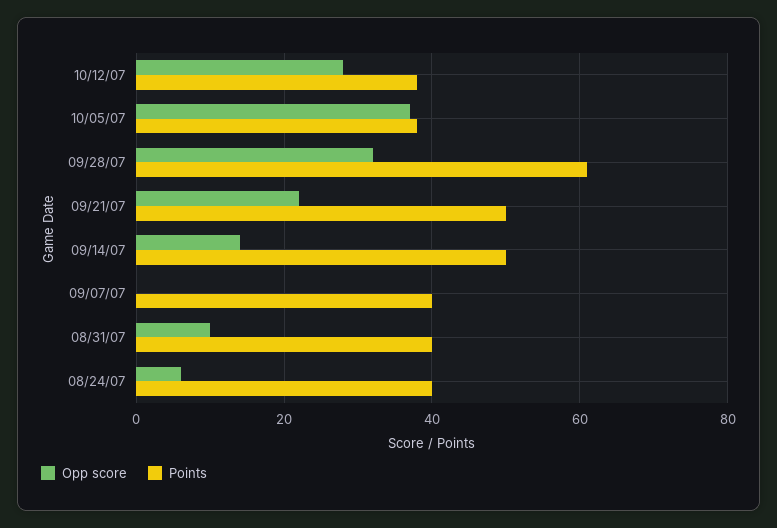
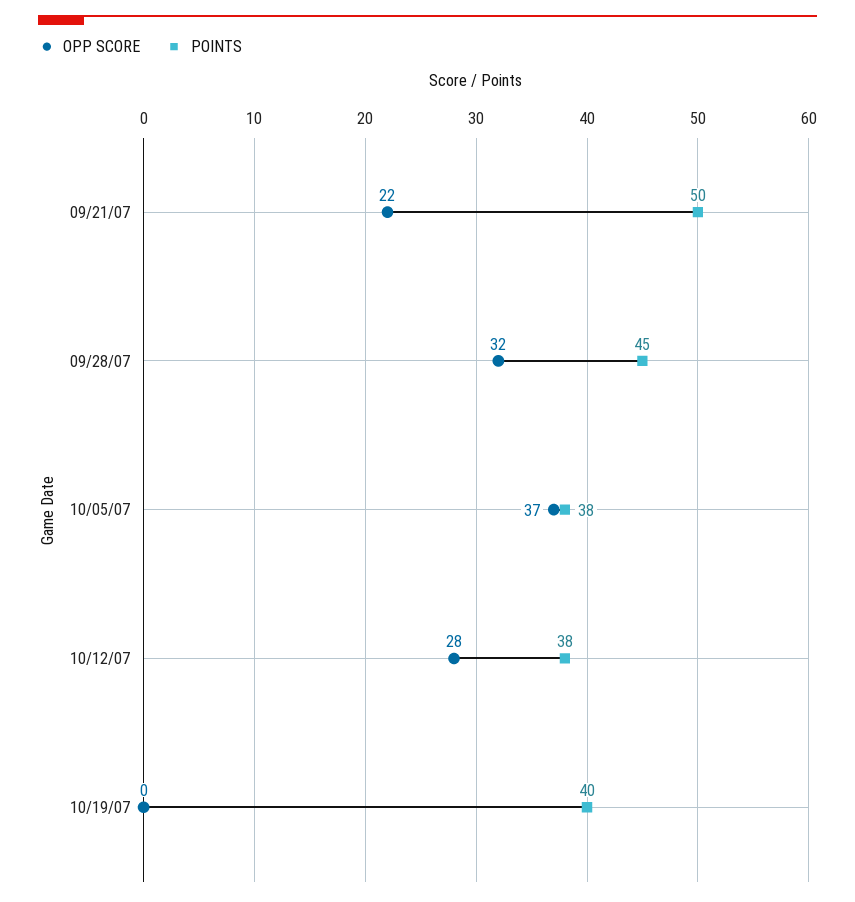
Points, 09/28/07: 60 -> 45
Opp score, 09/14/07: 15 -> none
Points, 09/14/07: 50 -> none
Opp score, 09/07/07: 0 -> none
Points, 09/07/07: 40 -> none
Opp score, 08/31/07: 10 -> none
Points, 08/31/07: 40 -> none
Opp score, 08/24/07: 5 -> none
Points, 08/24/07: 40 -> none
Opp score, 10/19/07: none -> 0
Points, 10/19/07: none -> 40

